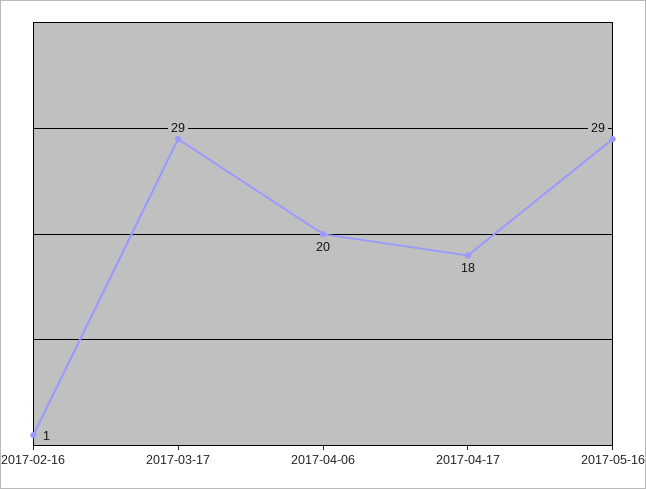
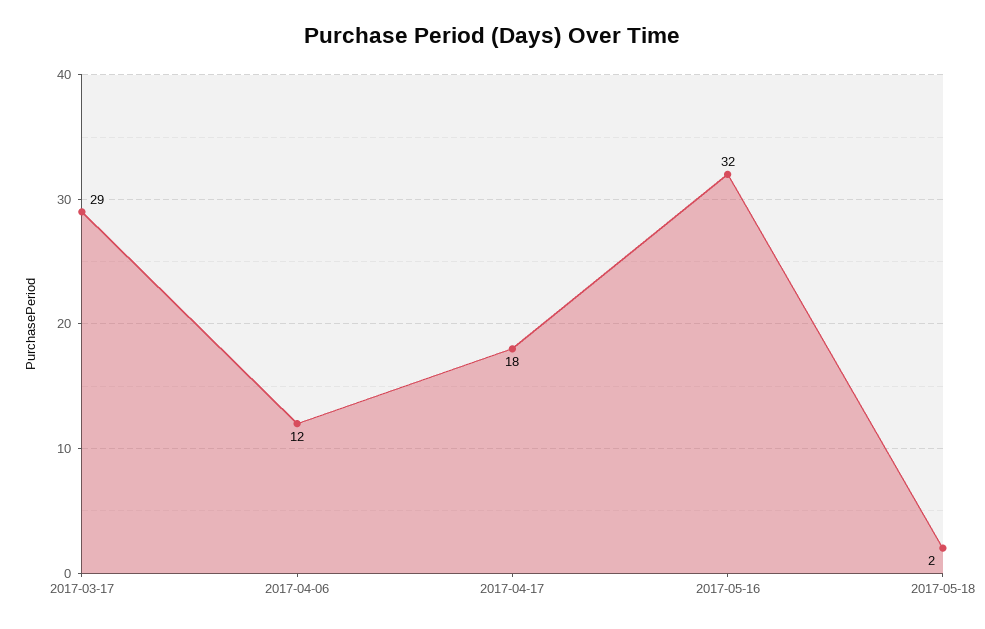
2017-02-16: 1 -> none
2017-04-06: 20 -> 12
2017-05-16: 29 -> 32
2017-05-18: none -> 2

